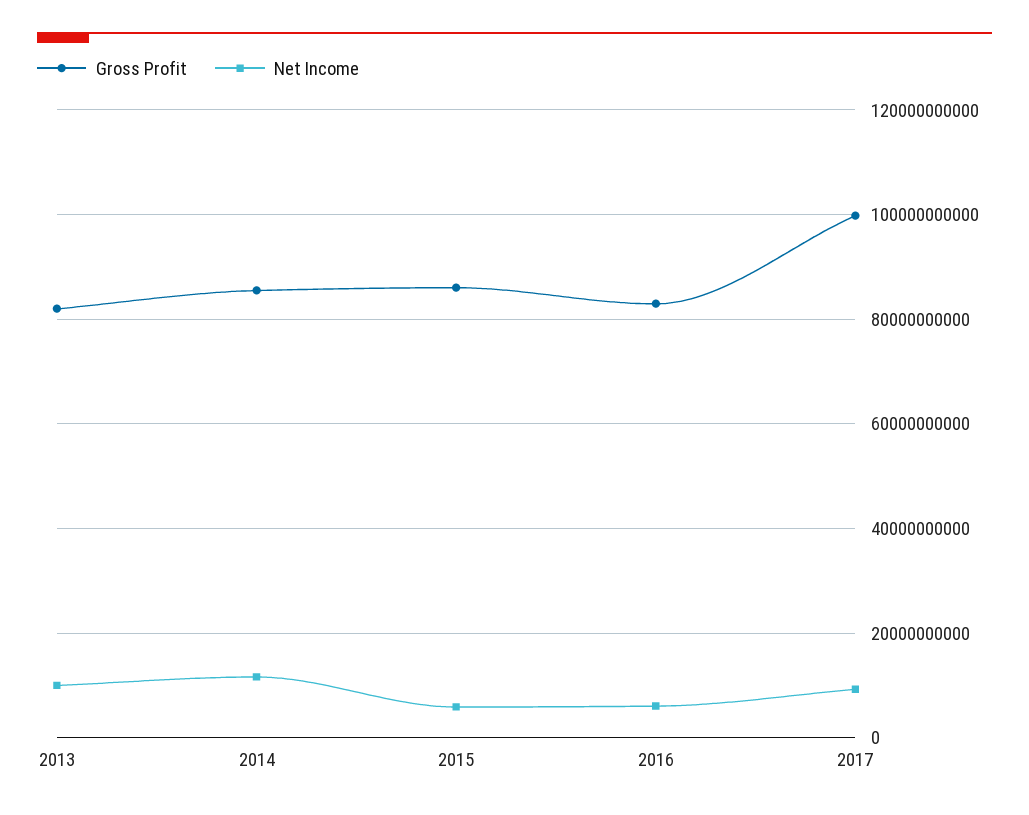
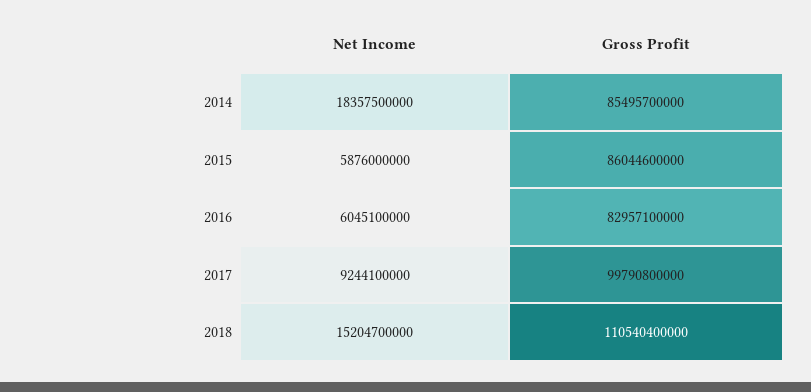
Gross Profit, 2013: 82000000000 -> none
Net Income, 2013: 10000000000 -> none
Net Income, 2014: 12000000000 -> 18357500000
Net Income, 2018: none -> 15204700000
Gross Profit, 2018: none -> 110540400000

